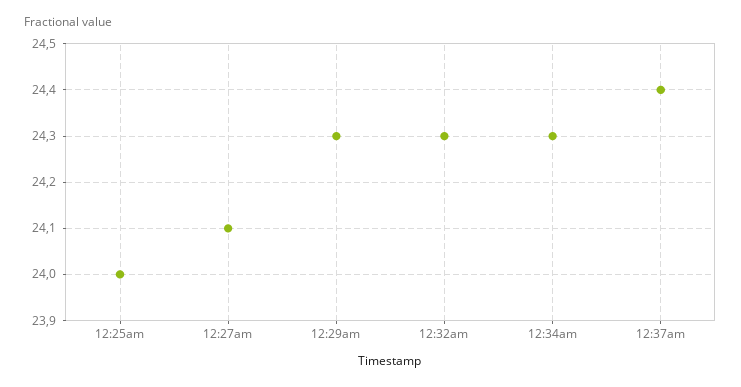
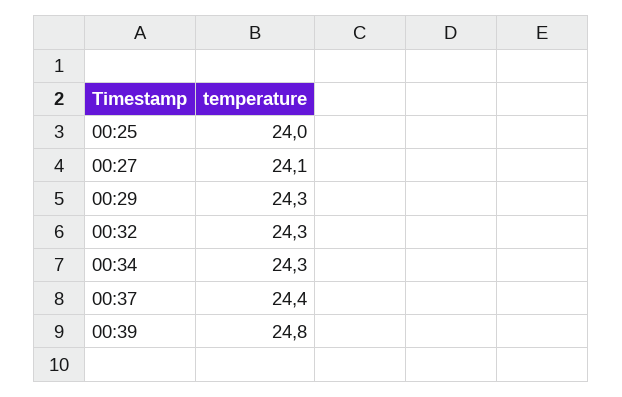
00:39: none -> 24.8

